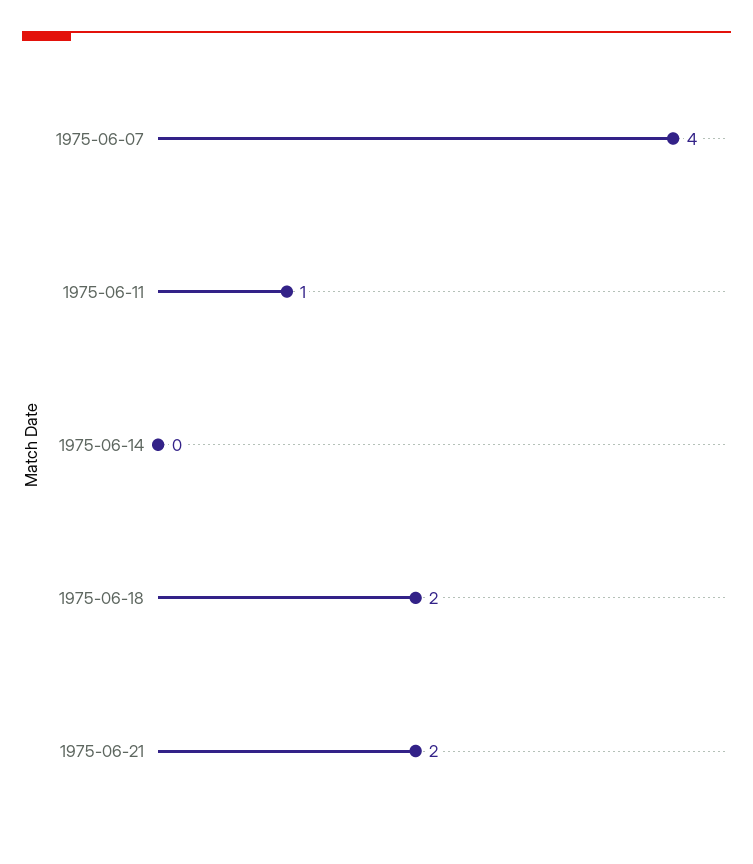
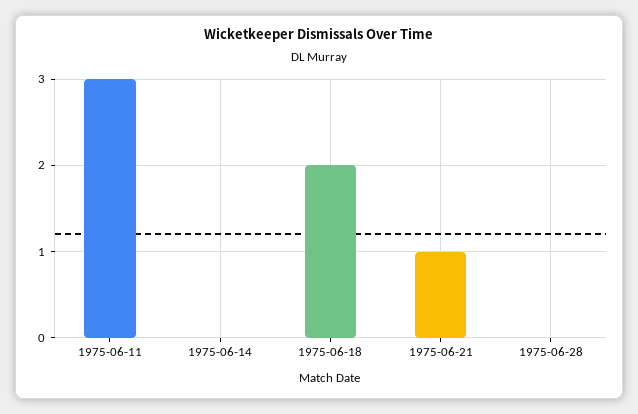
1975-06-07: 4 -> none
1975-06-11: 1 -> 3
1975-06-21: 2 -> 1
1975-06-28: none -> 0

